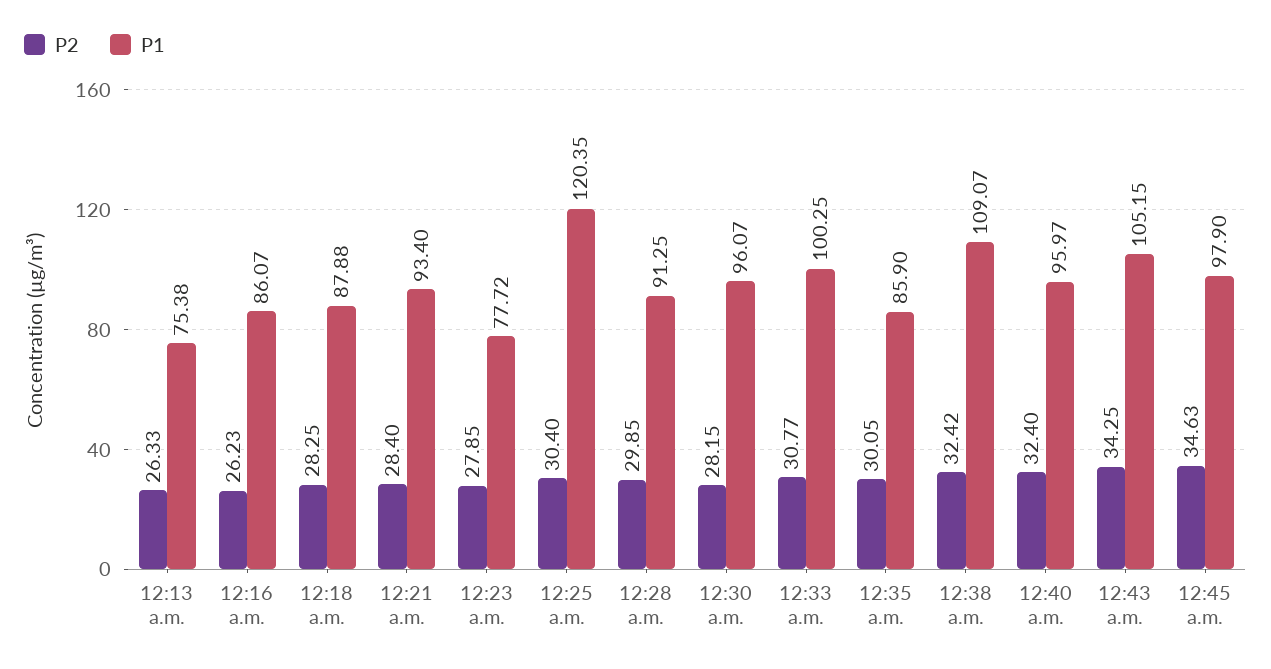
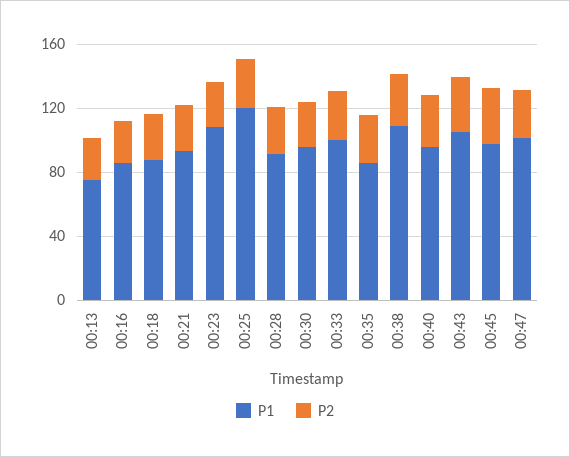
P1, 12:23 a.m.: 77.72 -> 110
P1, 00:47: none -> 100
P2, 00:47: none -> 30

